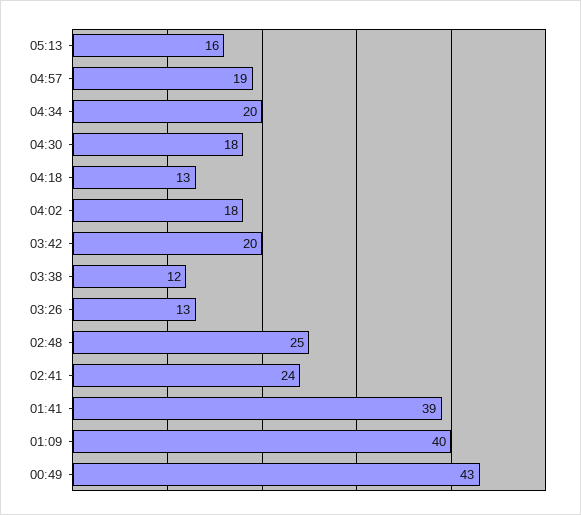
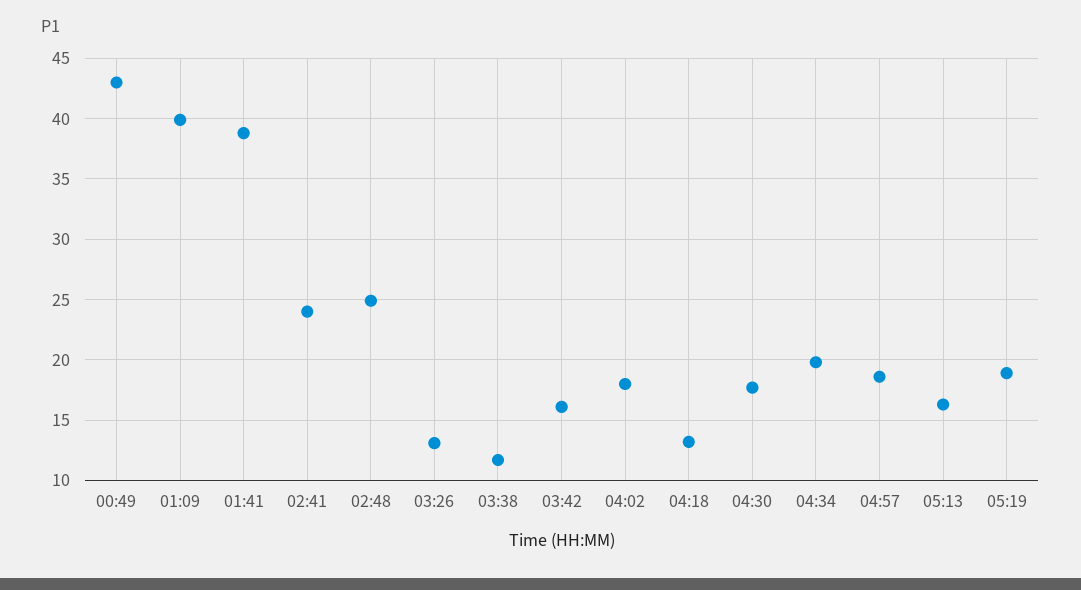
03:42: 20 -> 16
05:19: none -> 19

